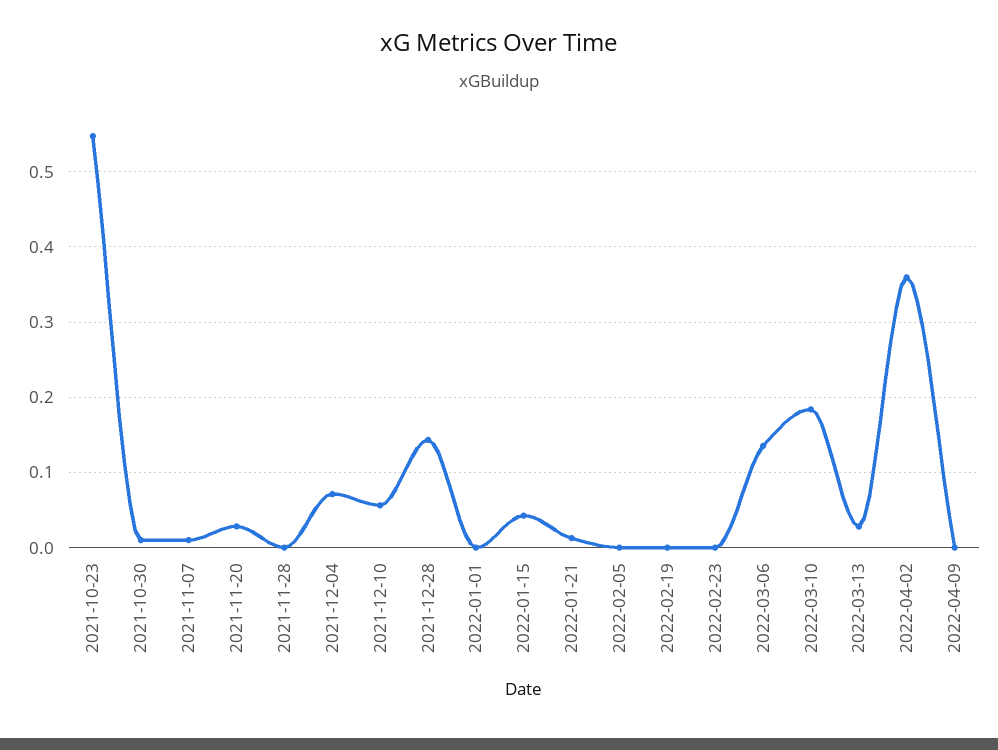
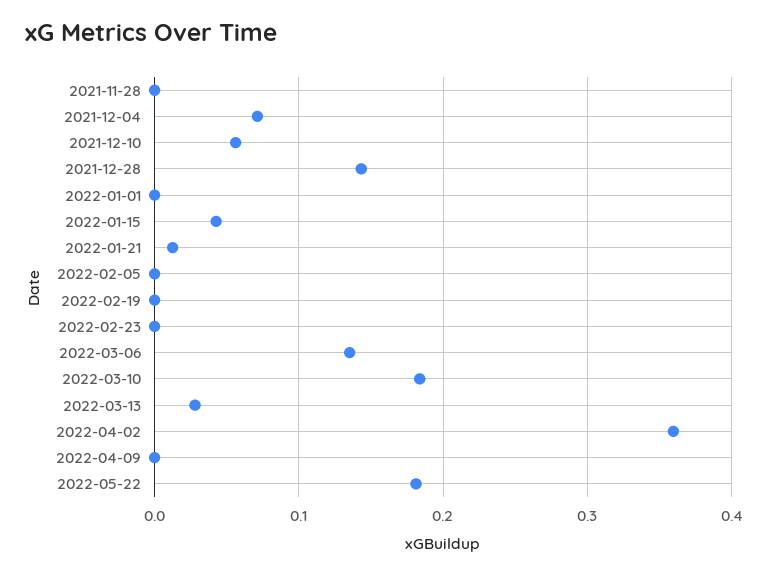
2021-10-23: 0.55 -> none
2021-10-30: 0.01 -> none
2021-11-07: 0.01 -> none
2021-11-20: 0.03 -> none
2022-05-22: none -> 0.18

